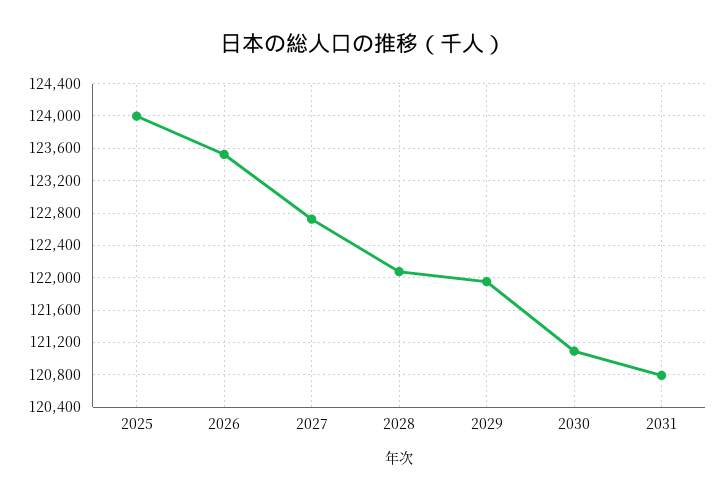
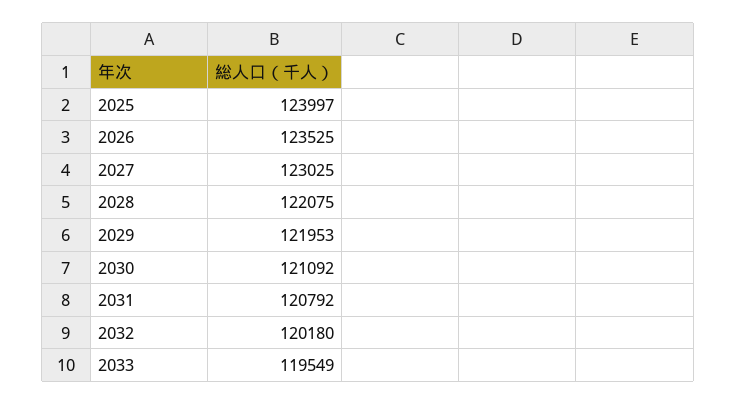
2027: 122700 -> 123025
2032: none -> 120180
2033: none -> 119549

